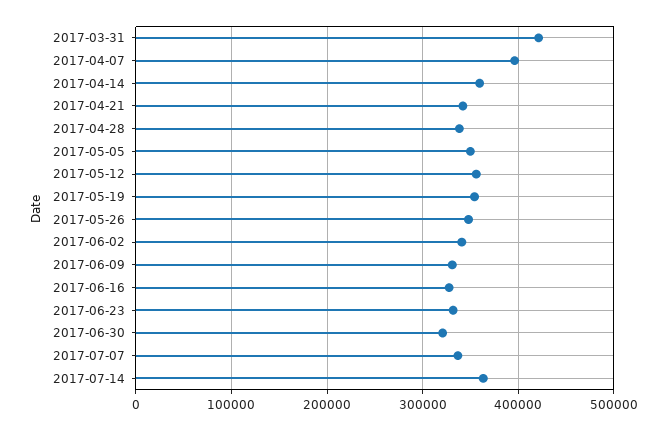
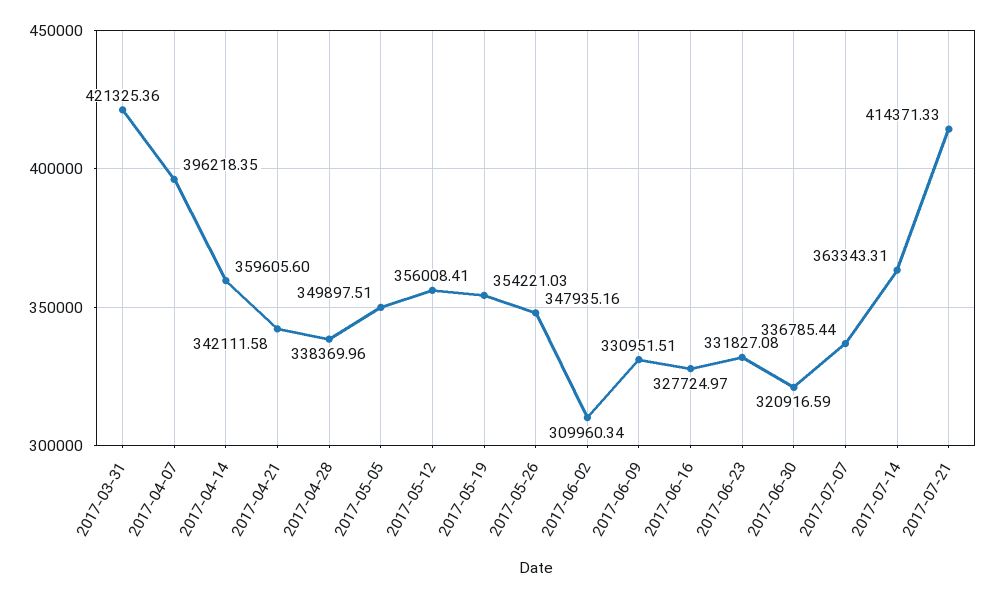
2017-06-02: 340000 -> 309960.34
2017-07-21: none -> 414371.33

